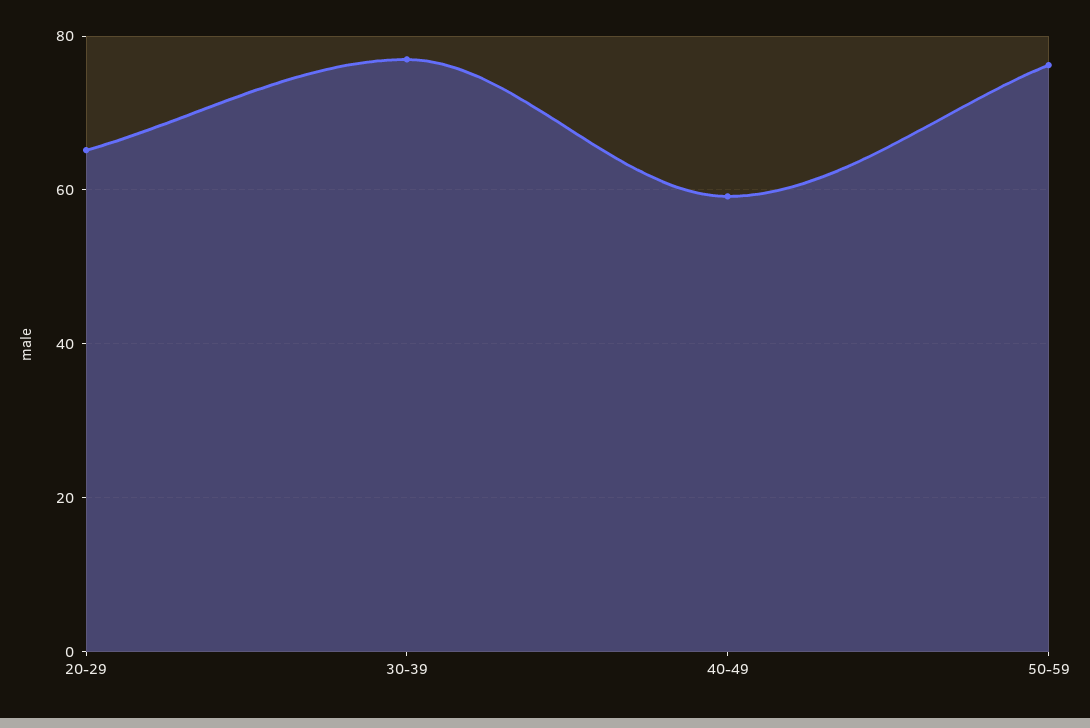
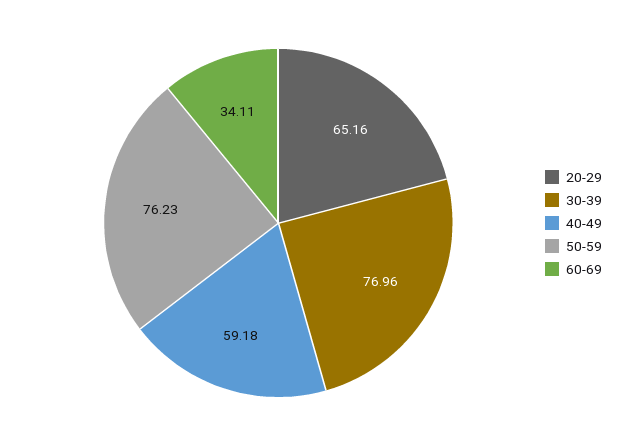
60-69: none -> 34.11

